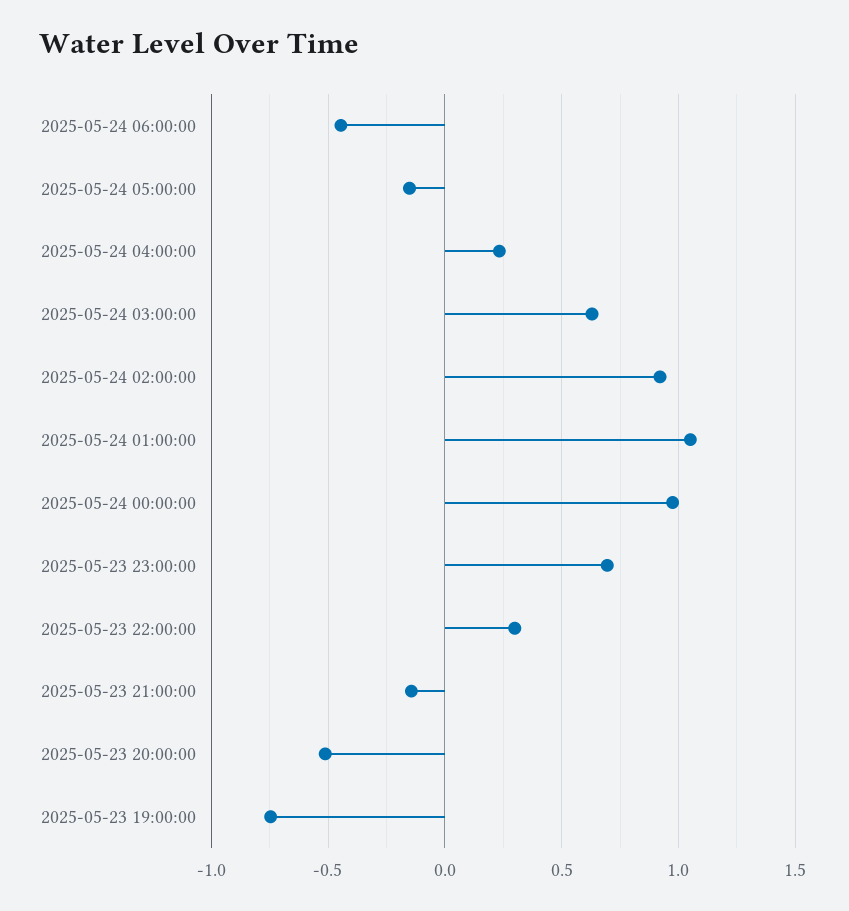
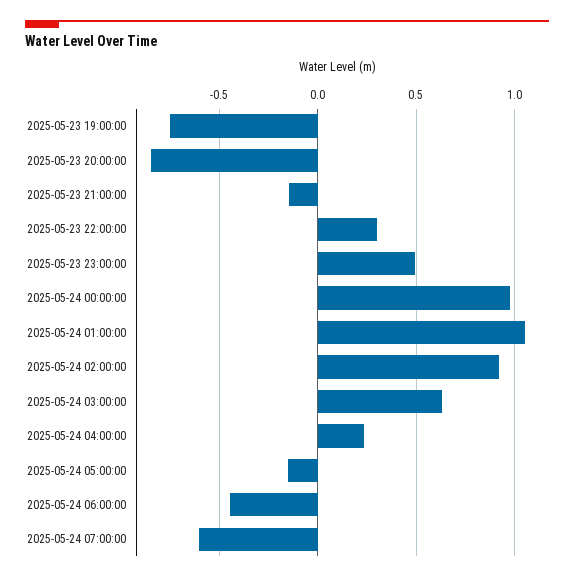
2025-05-23 23:00:00: 0.7 -> 0.5
2025-05-23 20:00:00: -0.5 -> -0.85
2025-05-24 07:00:00: none -> -0.6

